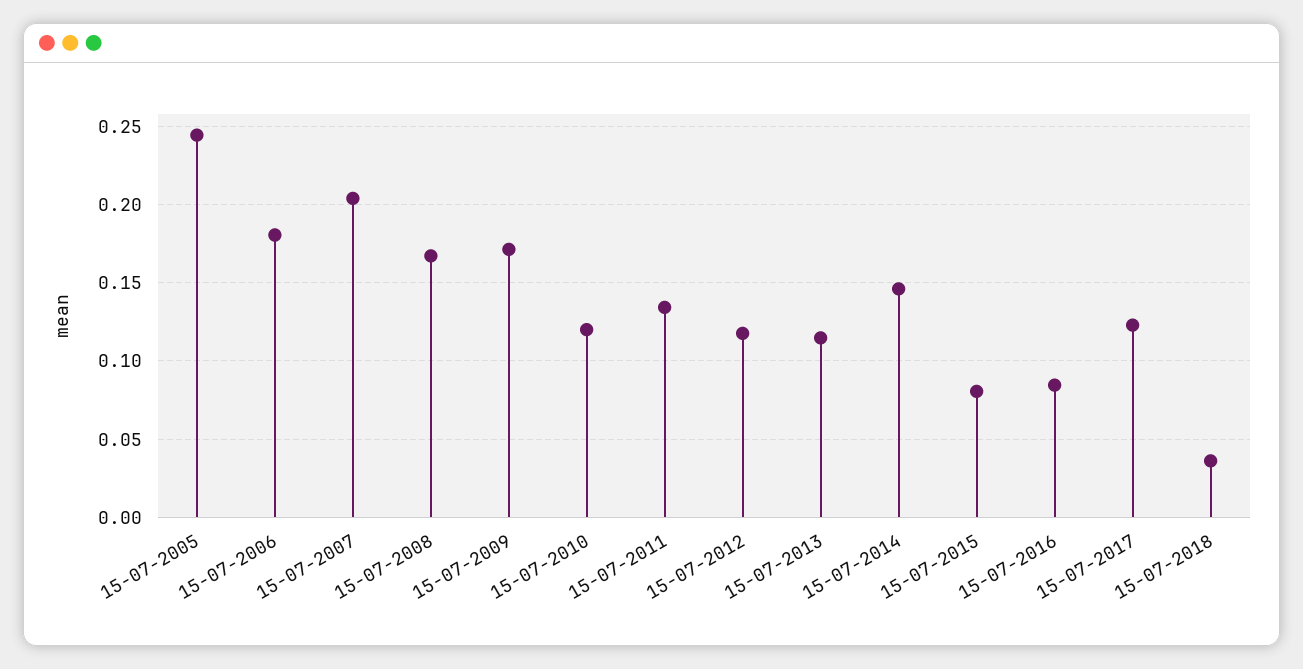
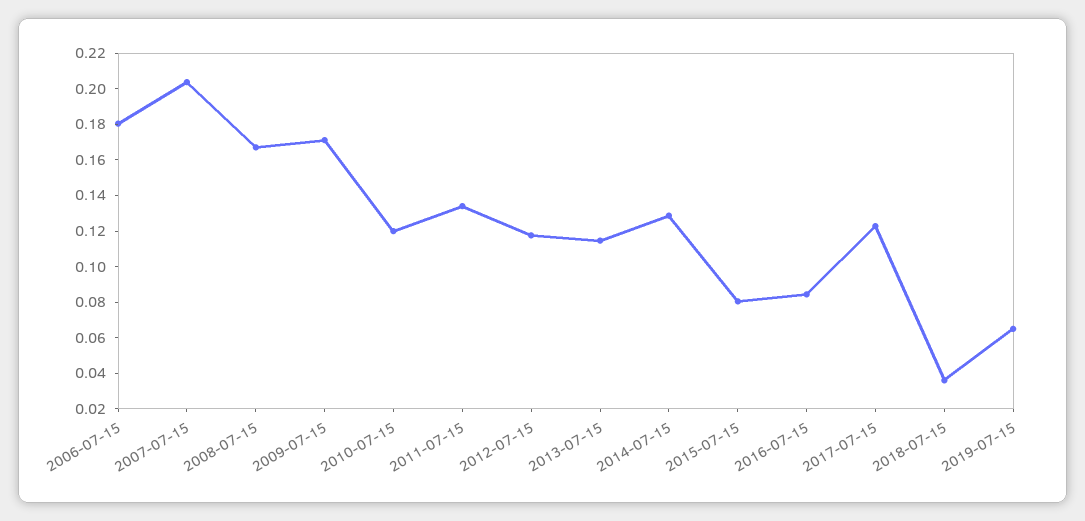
15-07-2005: 0.245 -> none
15-07-2014: 0.145 -> 0.13
2019-07-15: none -> 0.065

